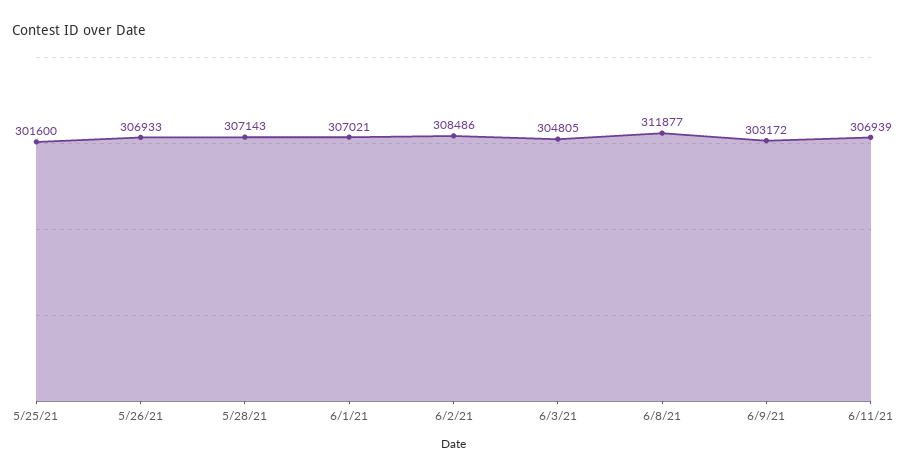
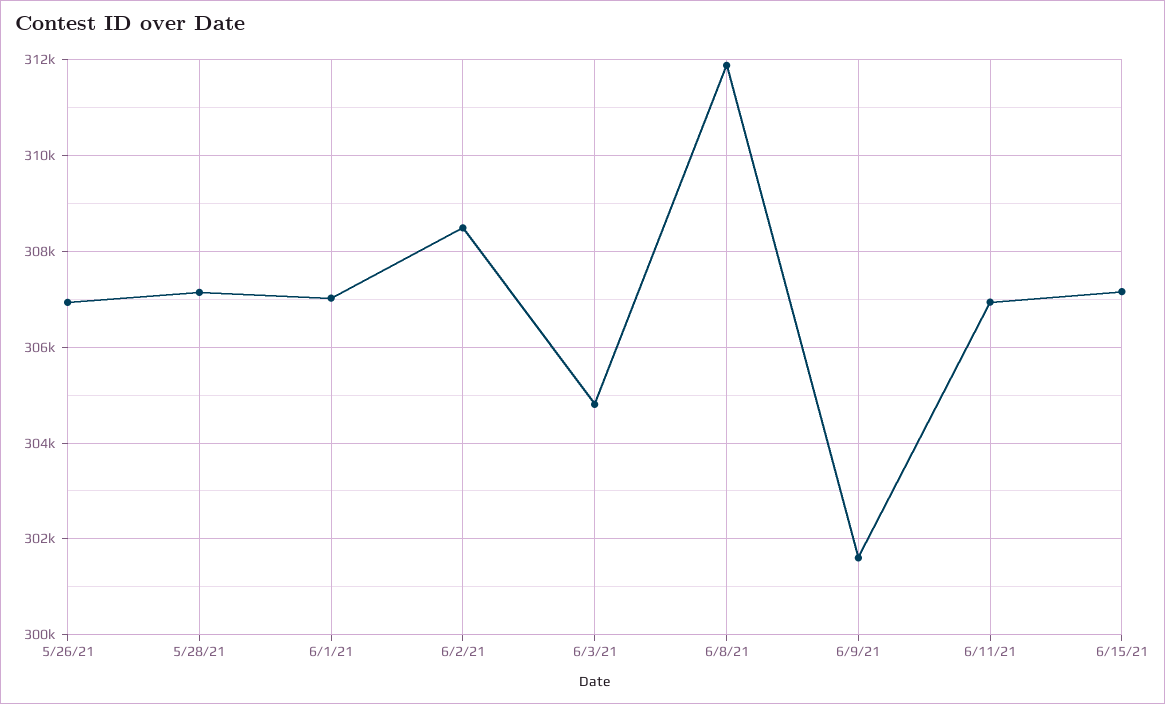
5/25/21: 301600 -> none
6/9/21: 303172 -> 301600
6/15/21: none -> 307200

